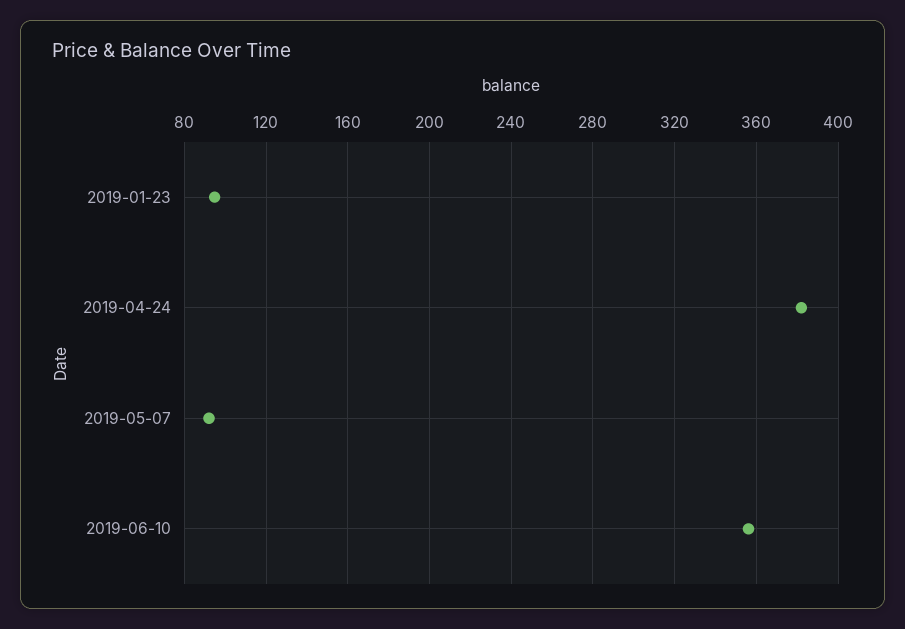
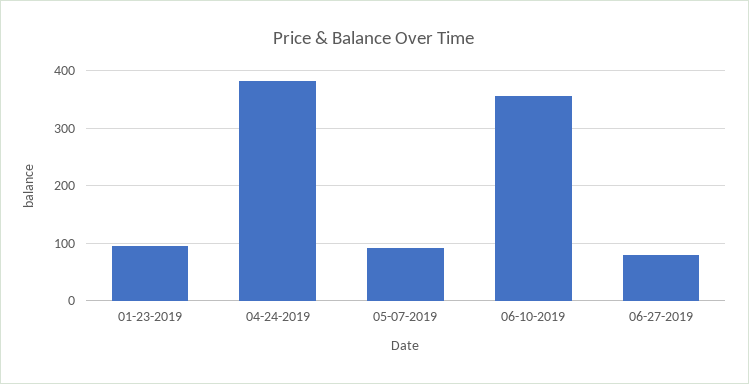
06-27-2019: none -> 80

